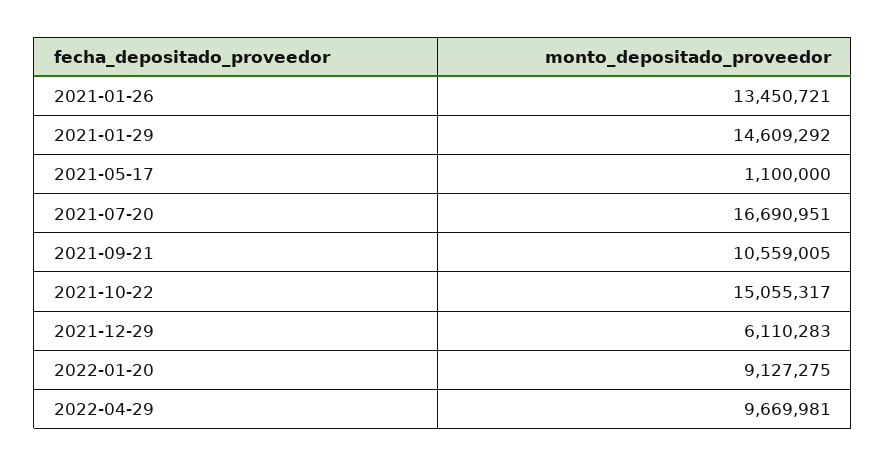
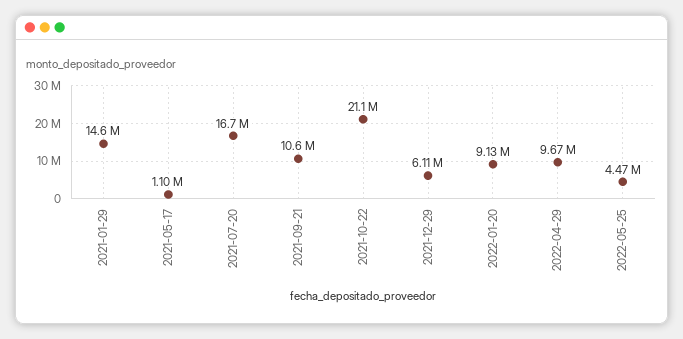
2021-01-26: 13450721 -> none
2021-10-22: 15055317 -> 21100000
2022-05-25: none -> 4470000

